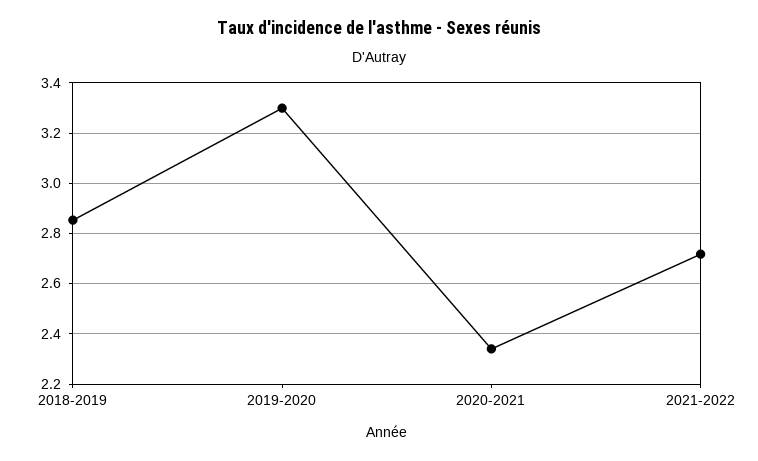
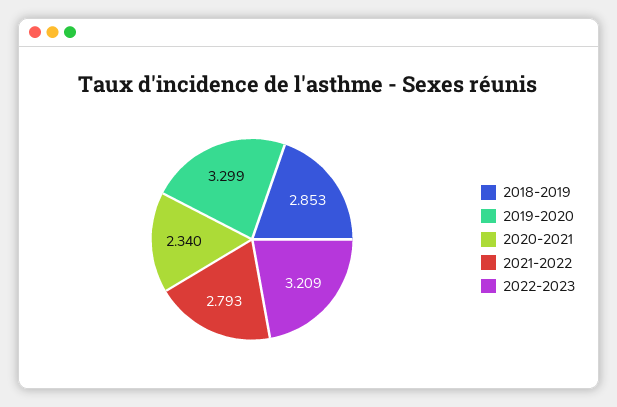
2021-2022: 2.725 -> 2.793
2022-2023: none -> 3.209

